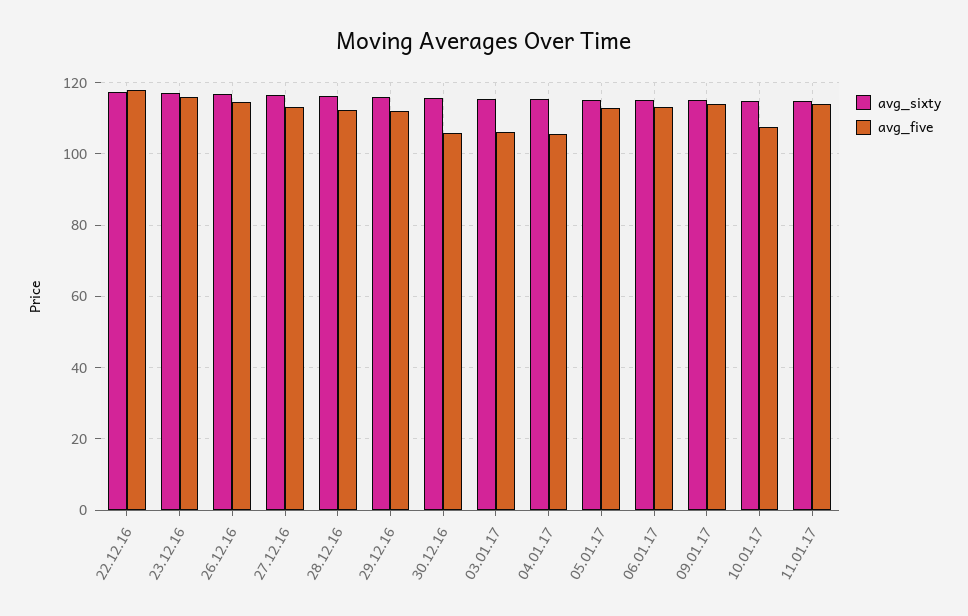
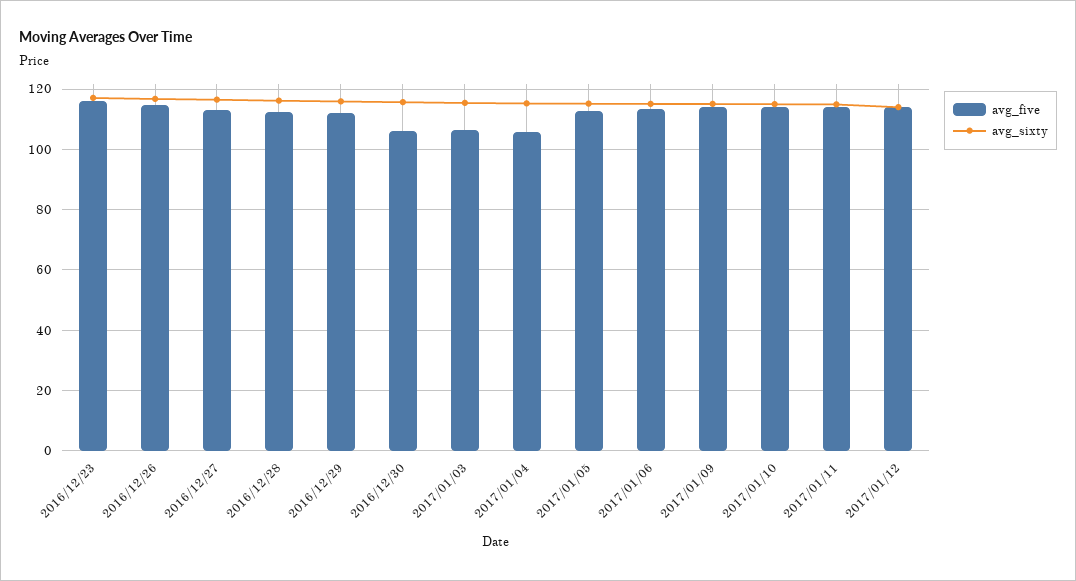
avg_sixty, 22.12.16: 118 -> none
avg_five, 22.12.16: 118 -> none
avg_five, 10.01.17: 108 -> 114
avg_five, 2017/01/12: none -> 114
avg_sixty, 2017/01/12: none -> 114

